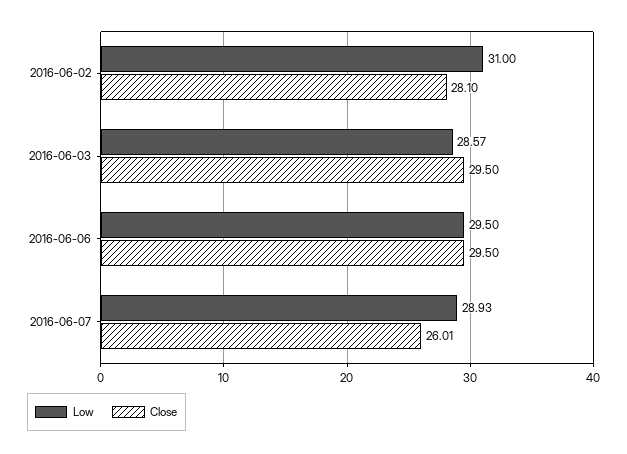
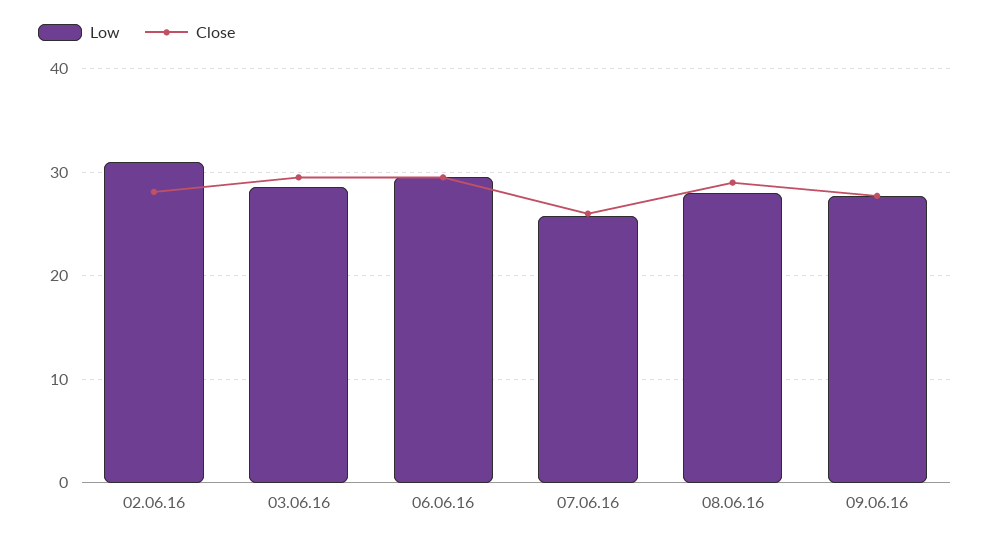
Low, 2016-06-07: 28.93 -> 26
Low, 08.06.16: none -> 28
Close, 08.06.16: none -> 29
Low, 09.06.16: none -> 28
Close, 09.06.16: none -> 28

